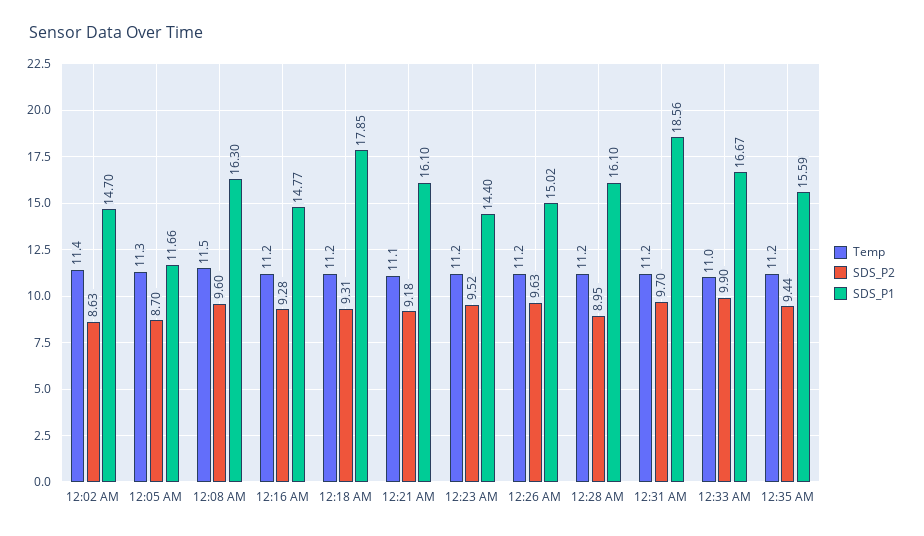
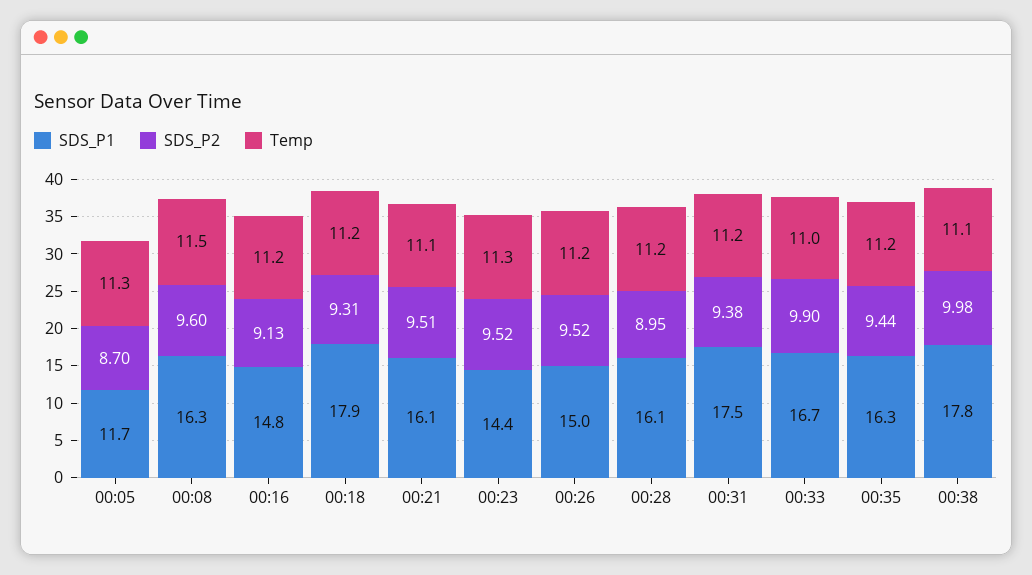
Temp, 12:02 AM: 11.4 -> none
SDS_P2, 12:02 AM: 8.63 -> none
SDS_P1, 12:02 AM: 14.7 -> none
SDS_P2, 12:16 AM: 9.28 -> 9.13
SDS_P2, 12:21 AM: 9.18 -> 9.51
Temp, 12:23 AM: 11.2 -> 11.3
SDS_P2, 12:26 AM: 9.63 -> 9.52
SDS_P2, 12:31 AM: 9.7 -> 9.38
SDS_P1, 12:31 AM: 18.56 -> 17.5
SDS_P1, 12:35 AM: 15.59 -> 16.3
SDS_P1, 00:38: none -> 17.8
SDS_P2, 00:38: none -> 9.98
Temp, 00:38: none -> 11.1

